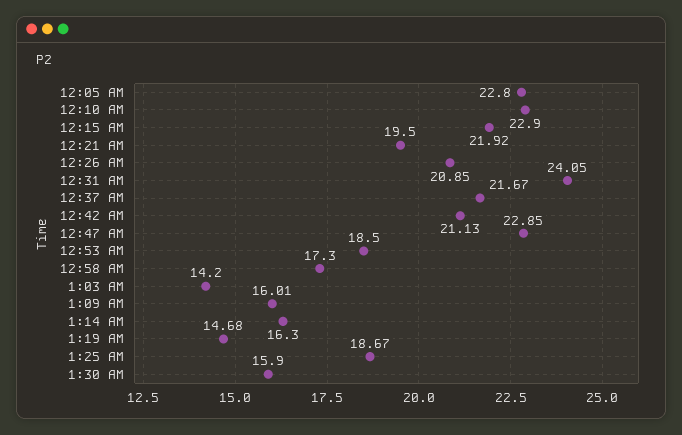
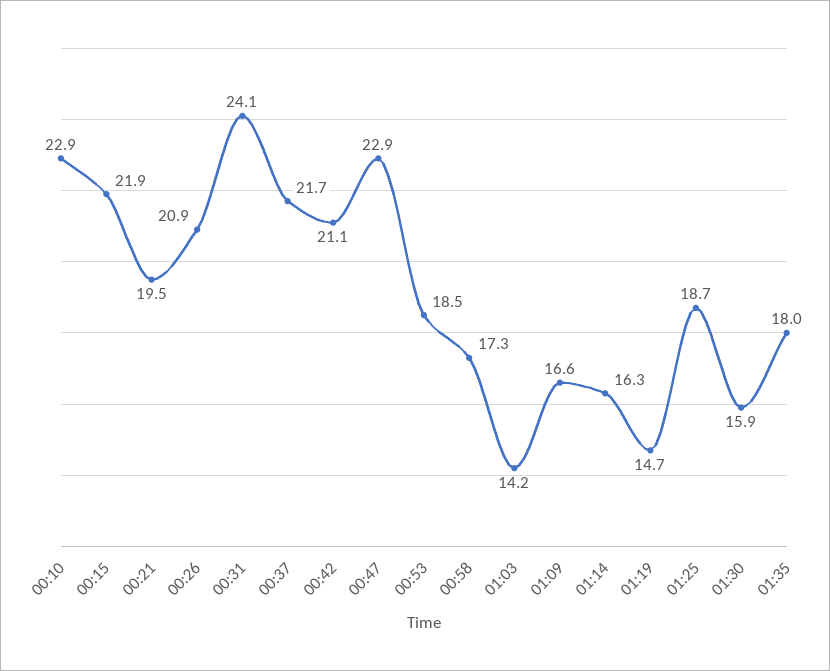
12:05 AM: 22.8 -> none
1:09 AM: 16.01 -> 16.6
01:35: none -> 18

